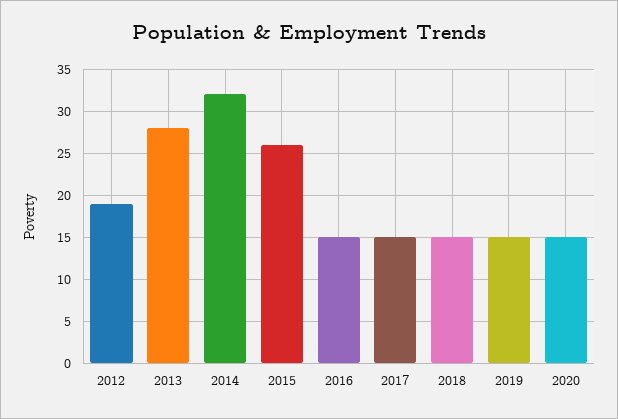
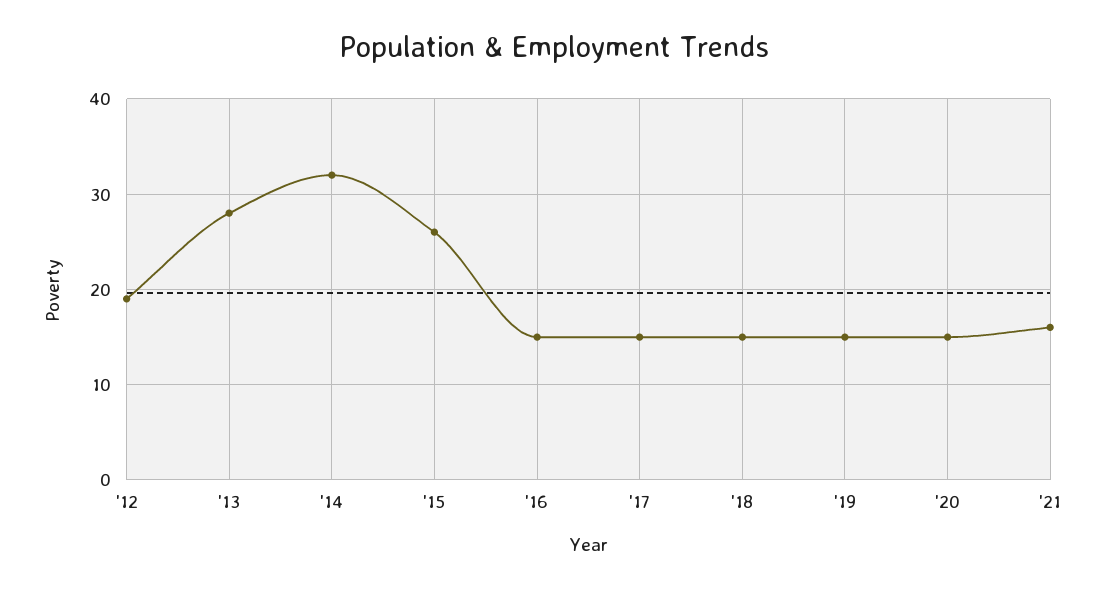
'21: none -> 16

